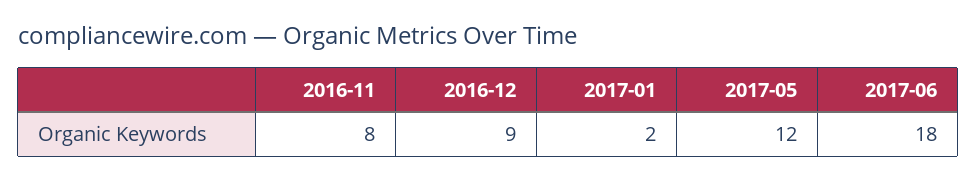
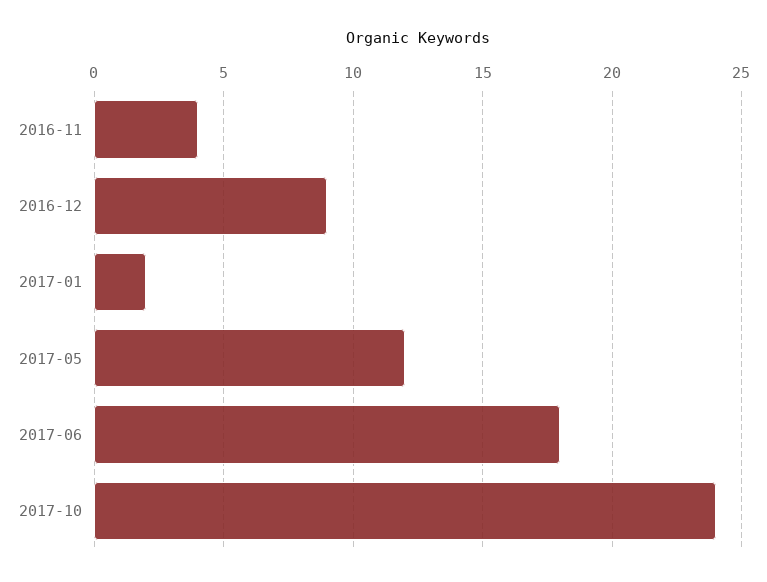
2016-11: 8 -> 4
2017-10: none -> 24

